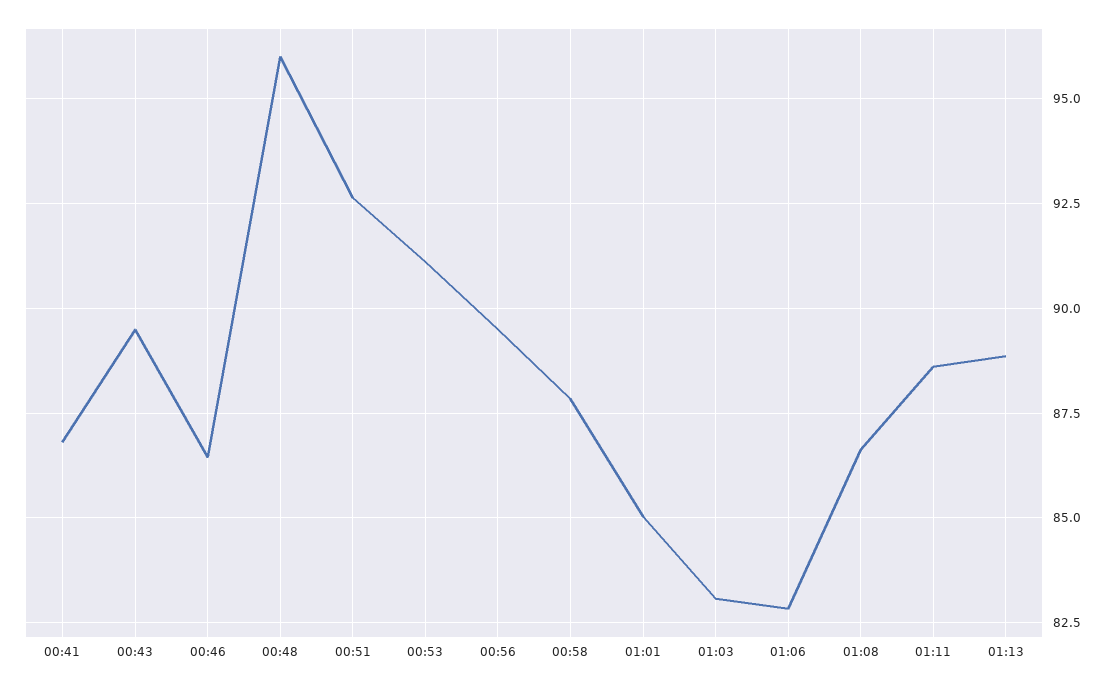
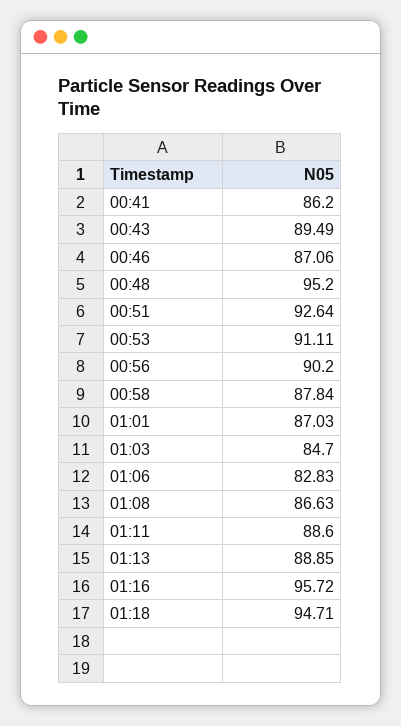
00:41: 86.75 -> 86.2
00:46: 86.5 -> 87.06
00:48: 96 -> 95.2
00:56: 89.5 -> 90.2
01:01: 85 -> 87.03
01:03: 83 -> 84.7
01:16: none -> 95.72
01:18: none -> 94.71

